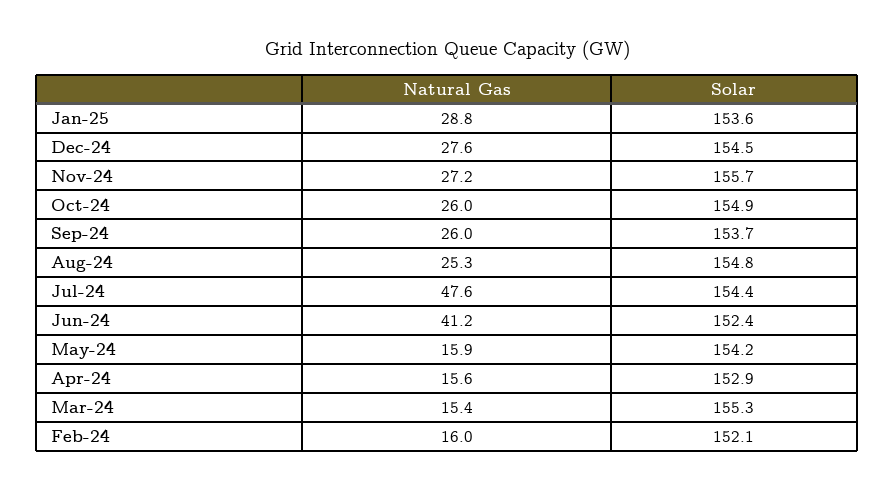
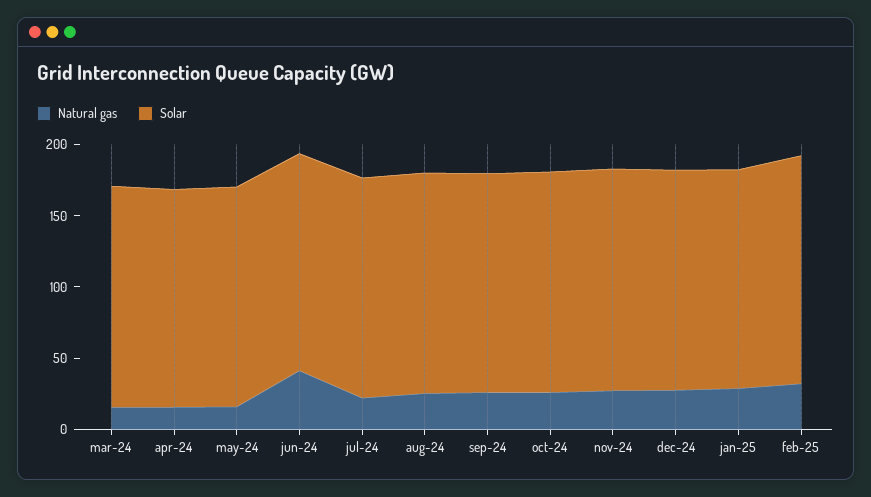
Natural Gas, Jul-24: 47.6 -> 20
Natural Gas, Feb-24: 16 -> none
Solar, Feb-24: 152.1 -> none
Natural Gas, feb-25: none -> 30
Solar, feb-25: none -> 160

